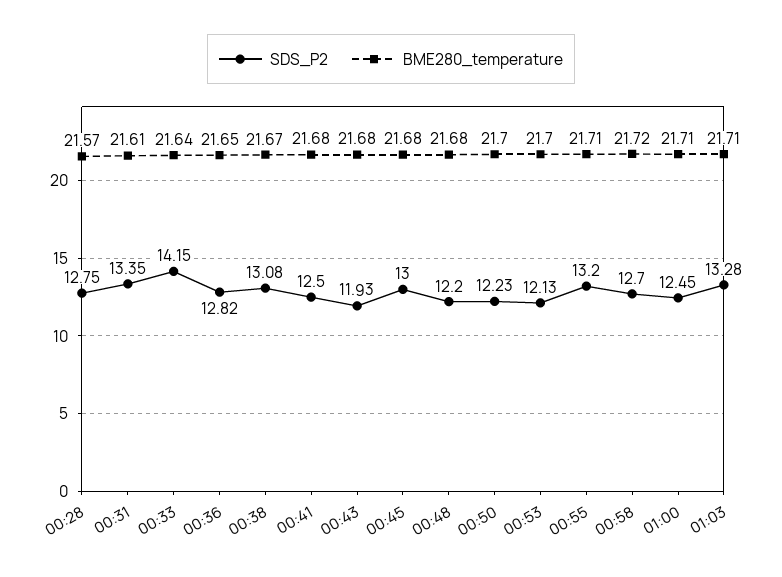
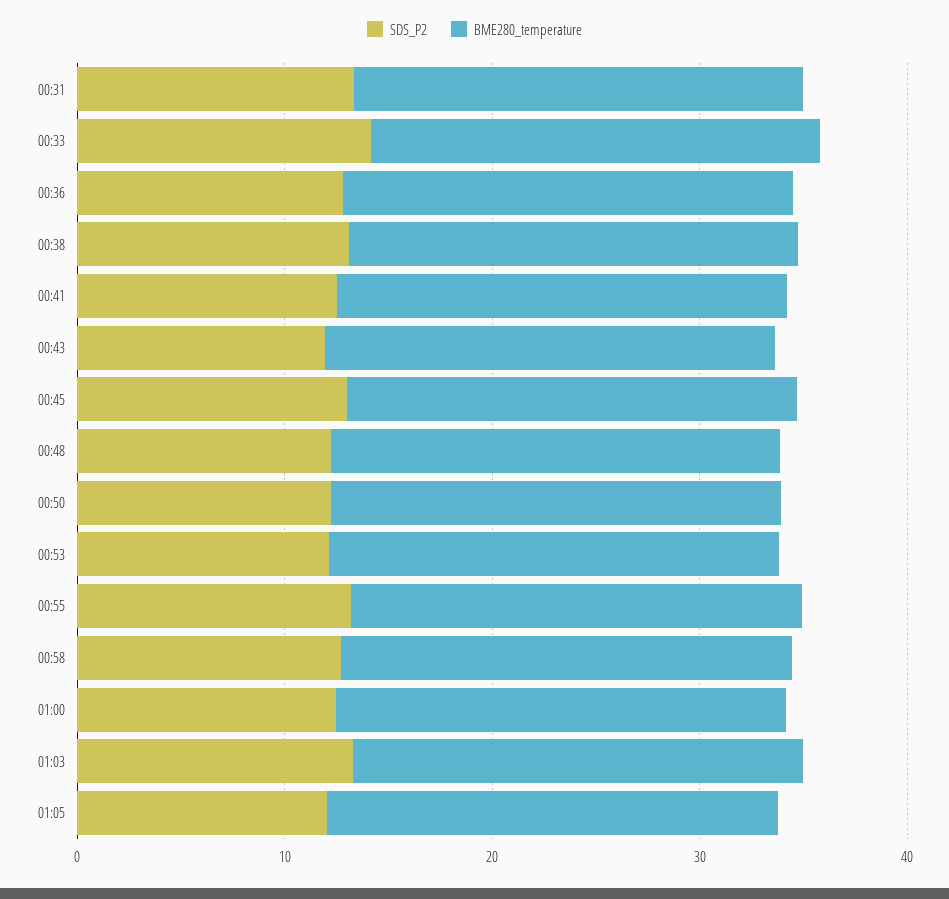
SDS_P2, 00:28: 12.75 -> none
BME280_temperature, 00:28: 21.57 -> none
SDS_P2, 01:05: none -> 12
BME280_temperature, 01:05: none -> 22

